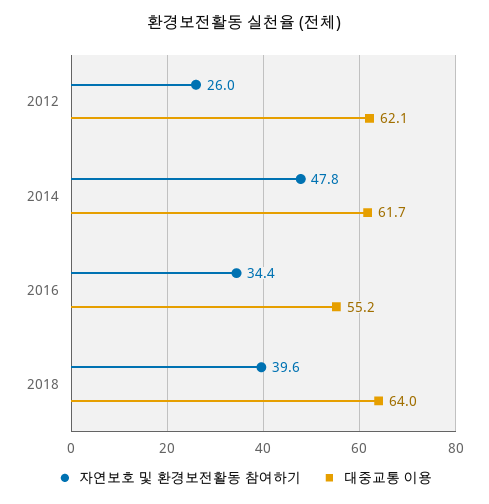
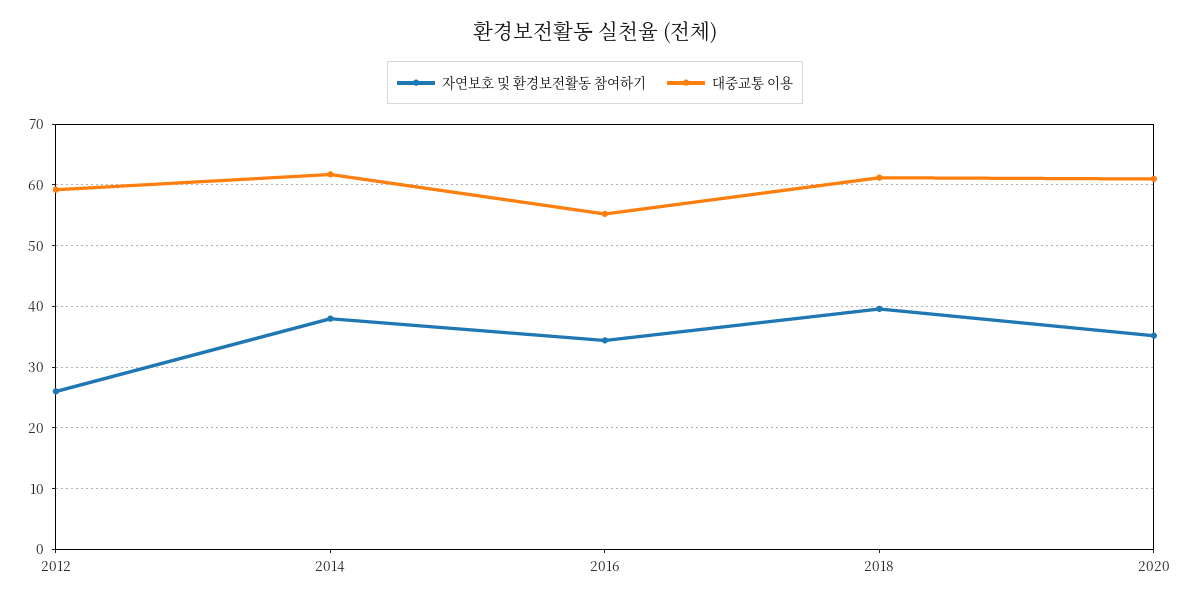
대중교통 이용, 2012: 62.1 -> 59
자연보호 및 환경보전활동 참여하기, 2014: 47.8 -> 38
대중교통 이용, 2018: 64 -> 61
자연보호 및 환경보전활동 참여하기, 2020: none -> 35
대중교통 이용, 2020: none -> 61

